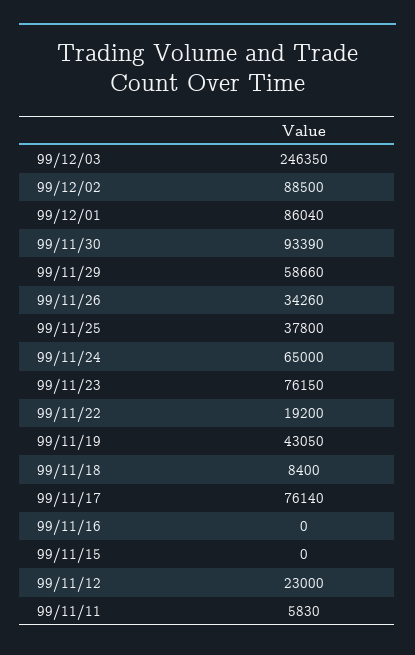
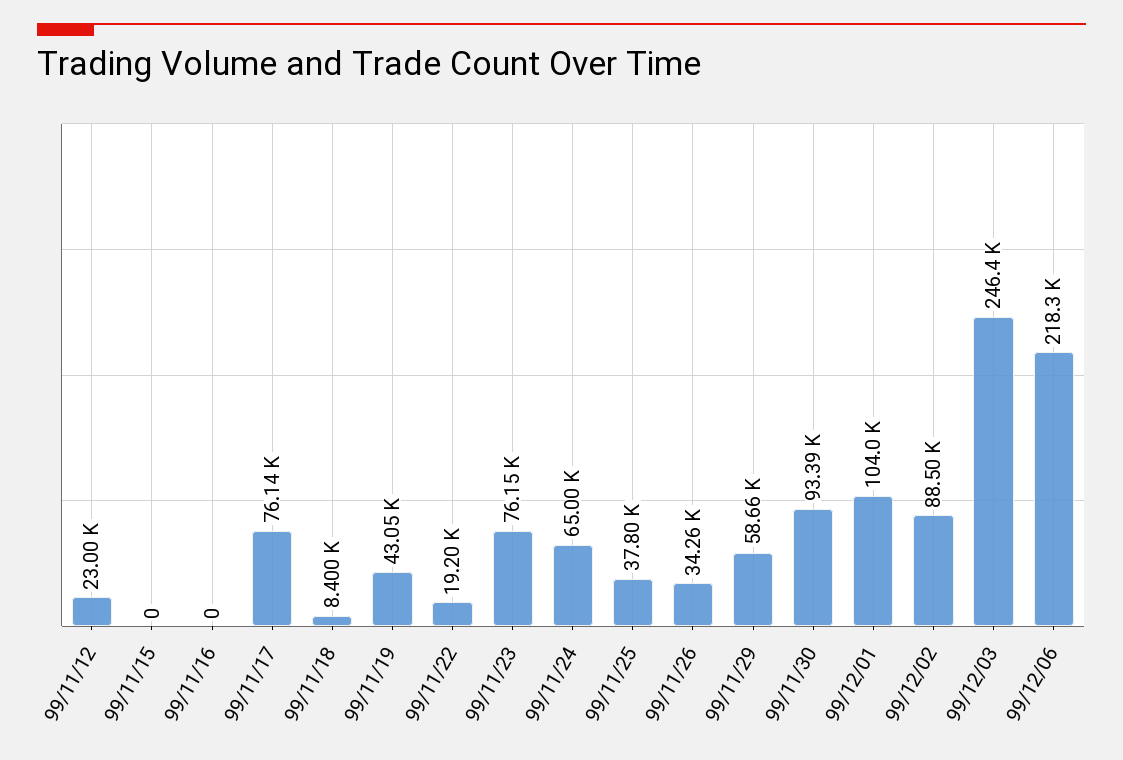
99/12/01: 86040 -> 104000
99/11/11: 5830 -> none
99/12/06: none -> 218300

